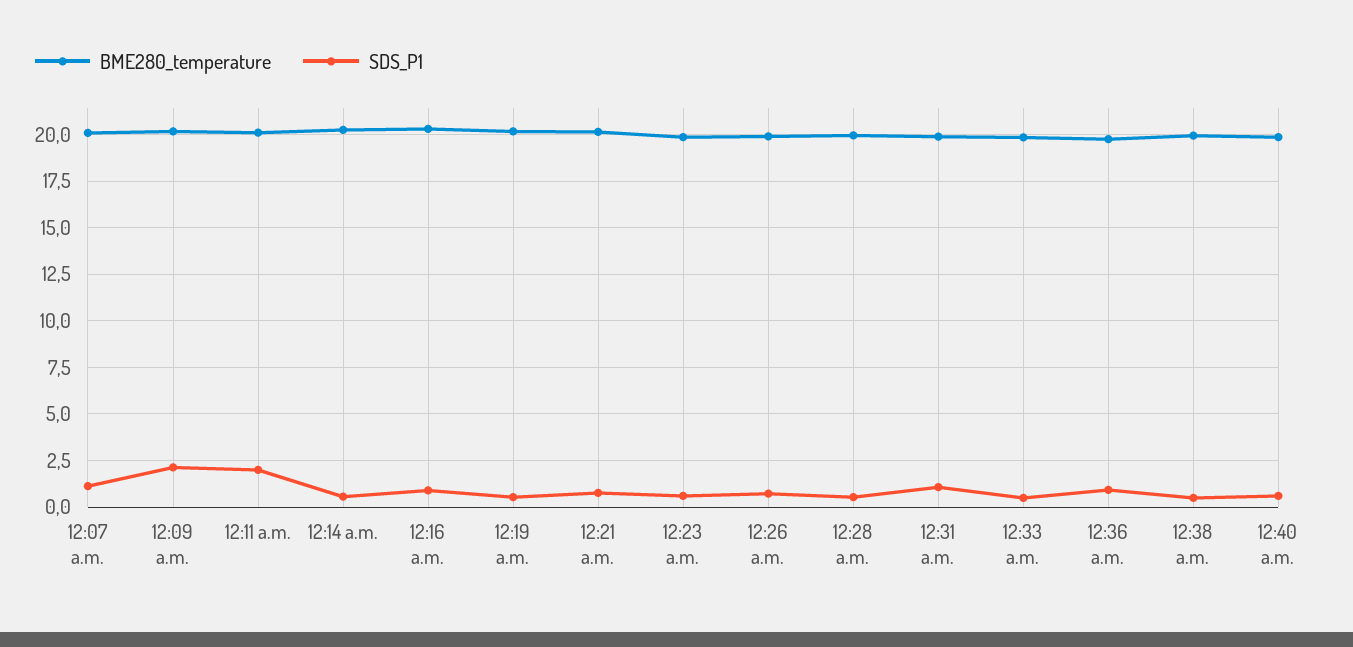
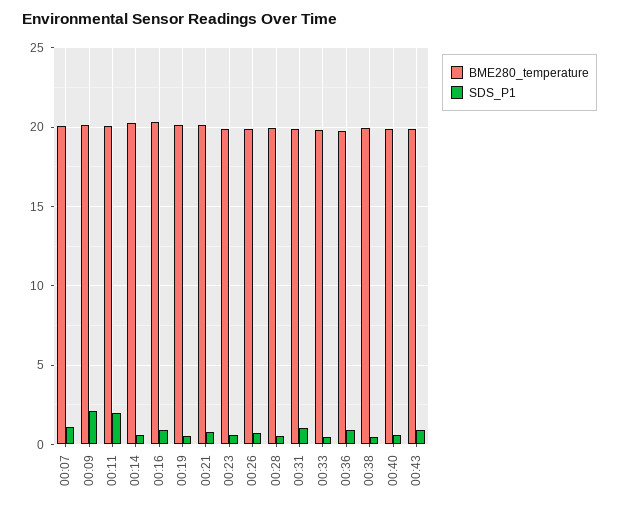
BME280_temperature, 00:43: none -> 20
SDS_P1, 00:43: none -> 1

